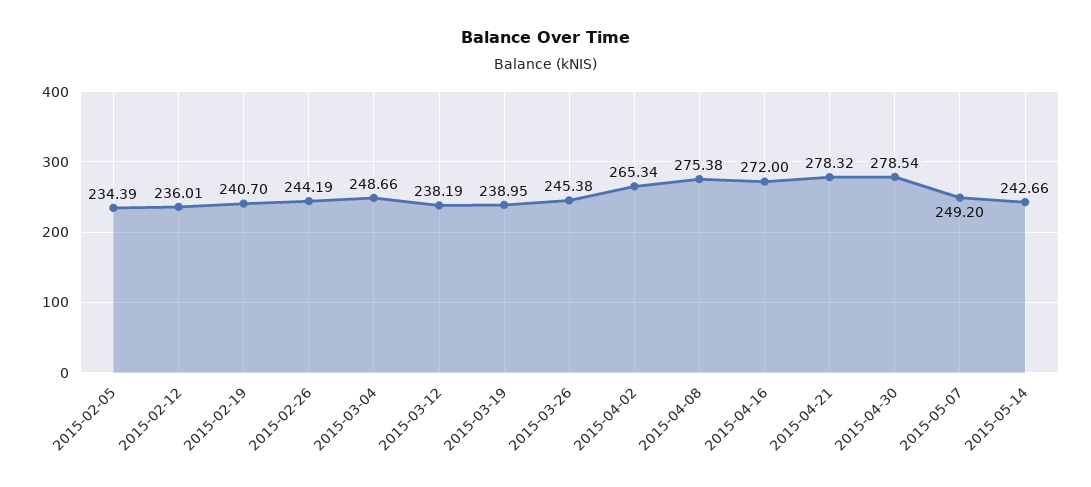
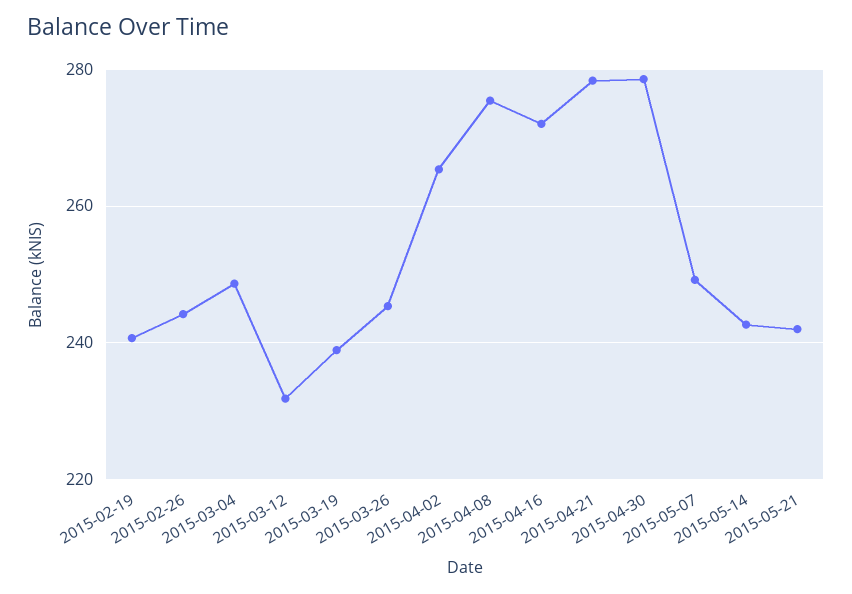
2015-02-05: 234.39 -> none
2015-02-12: 236.01 -> none
2015-03-12: 238.19 -> 232
2015-05-21: none -> 242

